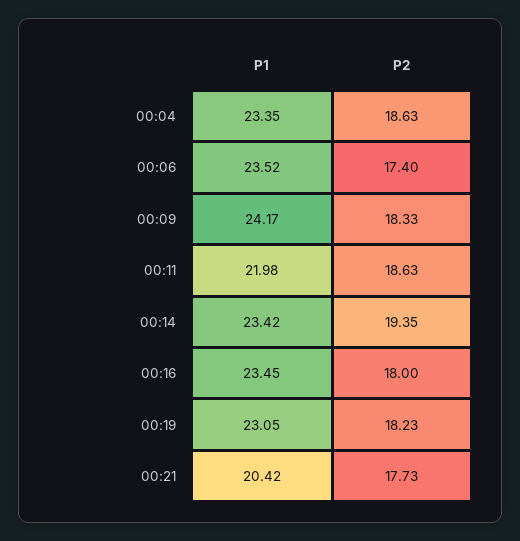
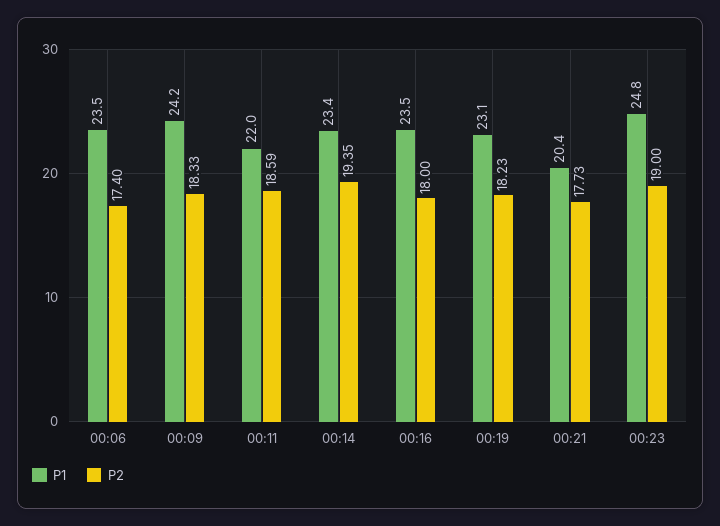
P1, 00:04: 23.35 -> none
P2, 00:04: 18.63 -> none
P2, 00:11: 18.63 -> 18.59
P1, 00:23: none -> 24.8
P2, 00:23: none -> 19

